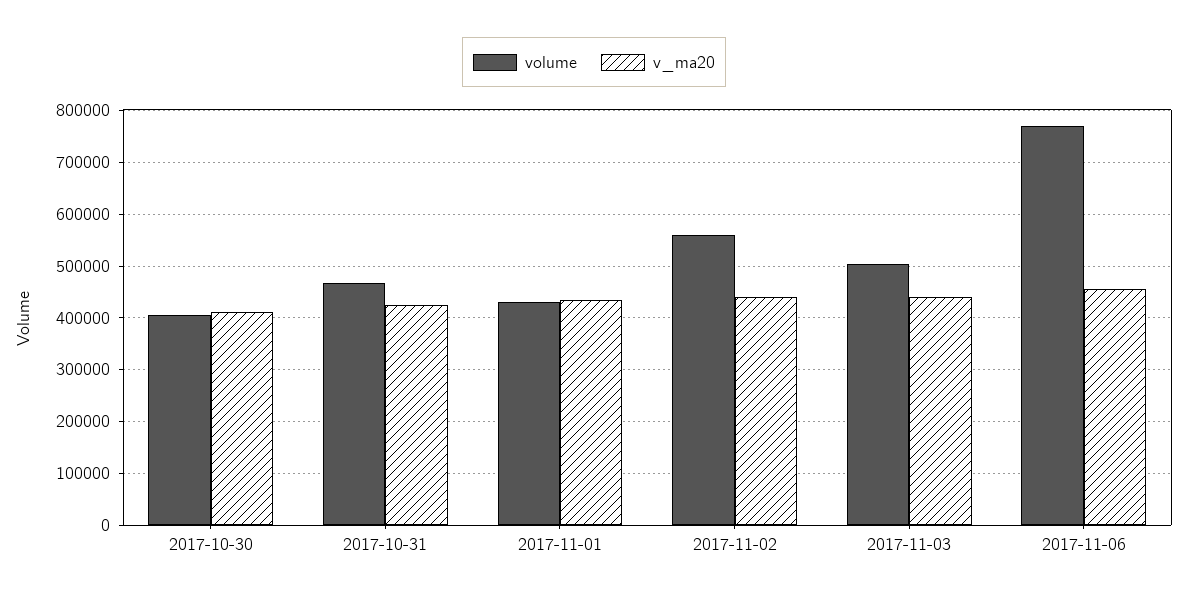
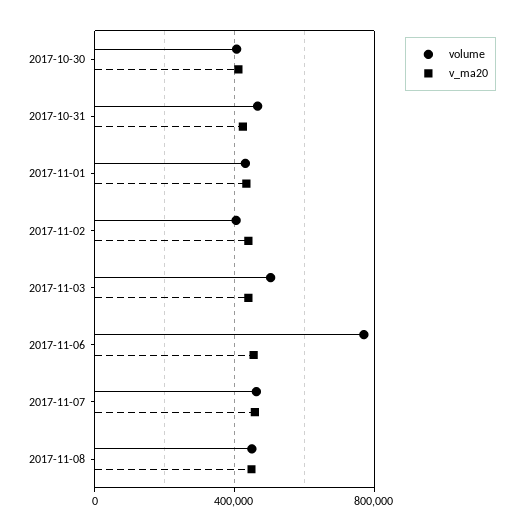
volume, 2017-11-02: 560000 -> 400000
volume, 2017-11-07: none -> 450000
v_ma20, 2017-11-07: none -> 450000
volume, 2017-11-08: none -> 450000
v_ma20, 2017-11-08: none -> 450000

